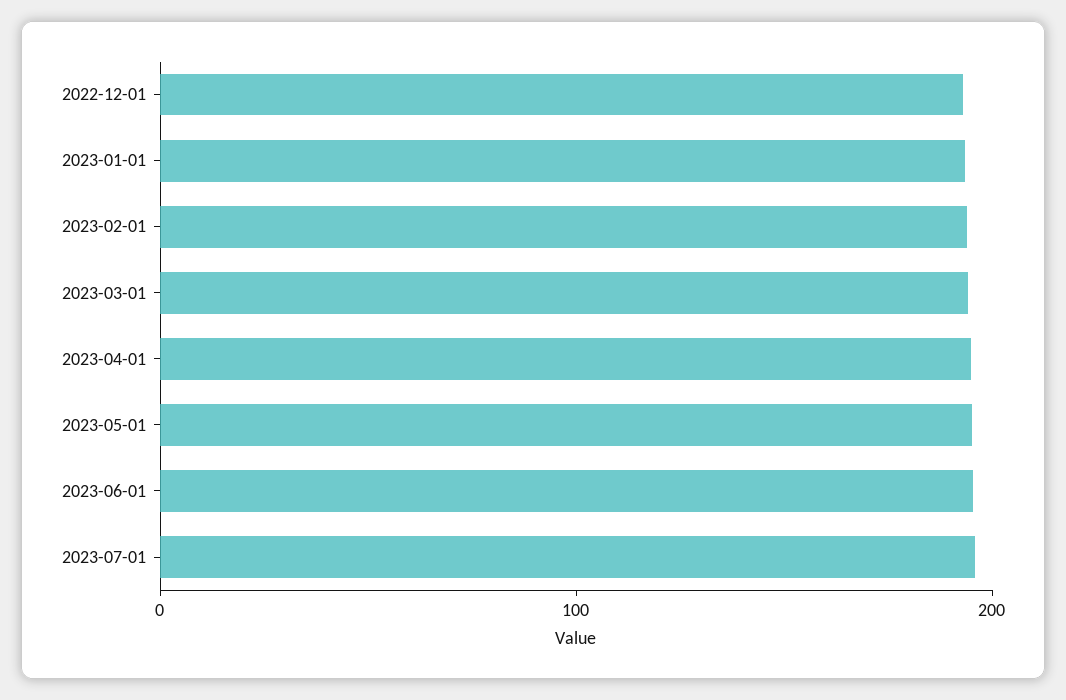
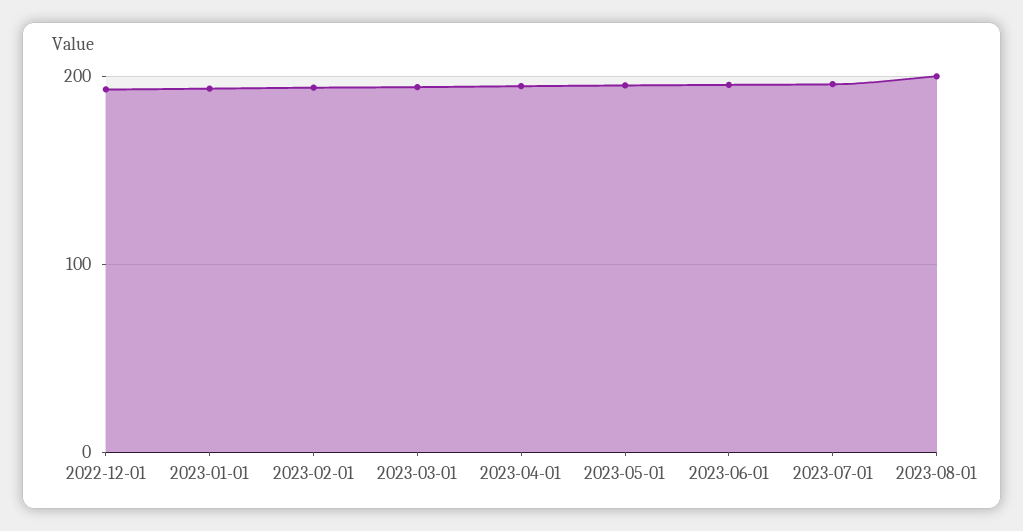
2023-08-01: none -> 200

